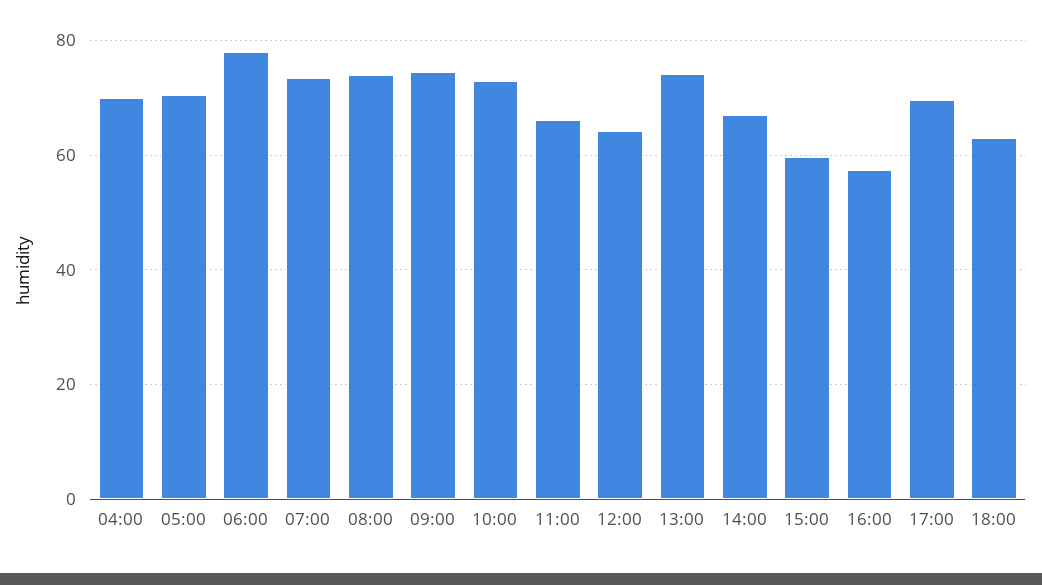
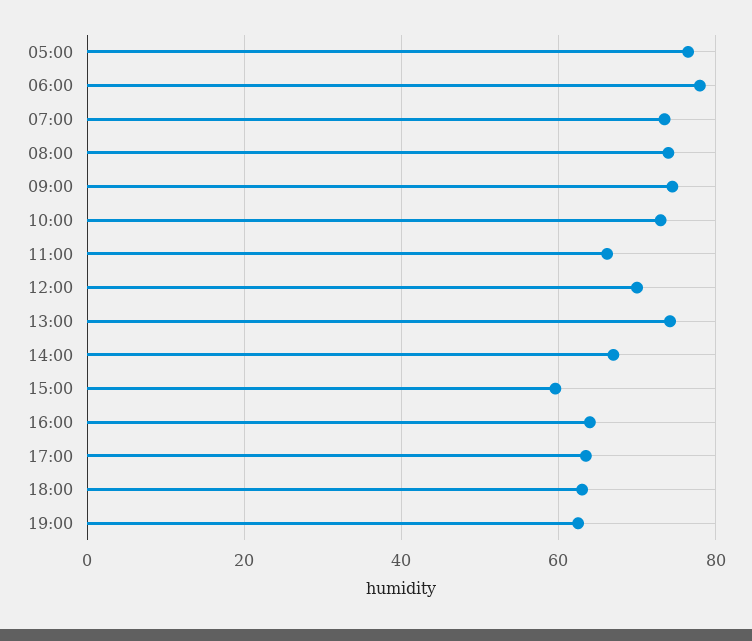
04:00: 70 -> none
05:00: 70 -> 76
12:00: 64 -> 70
16:00: 58 -> 64
17:00: 70 -> 64
19:00: none -> 62

